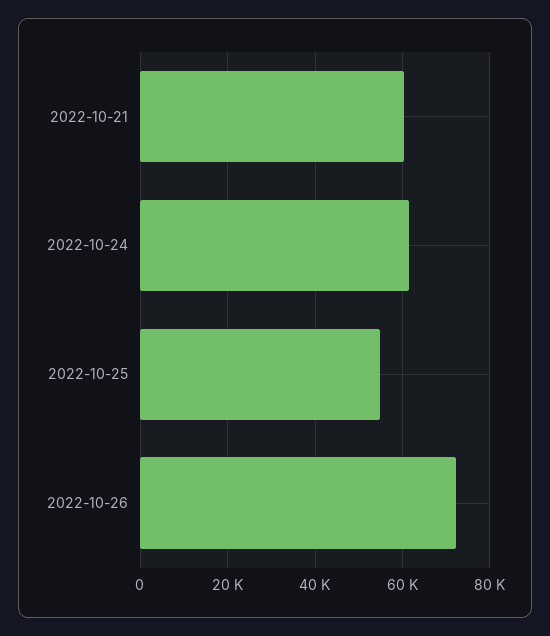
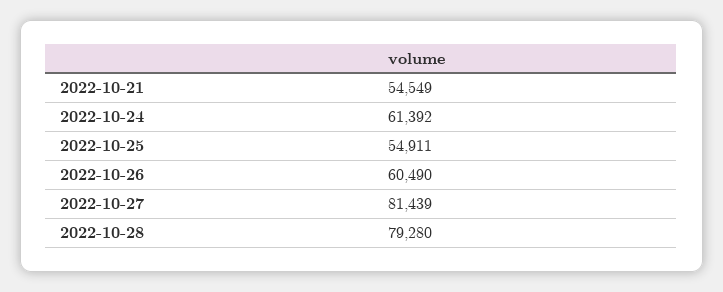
2022-10-21: 60000 -> 54549
2022-10-26: 72000 -> 60490
2022-10-27: none -> 81439
2022-10-28: none -> 79280

